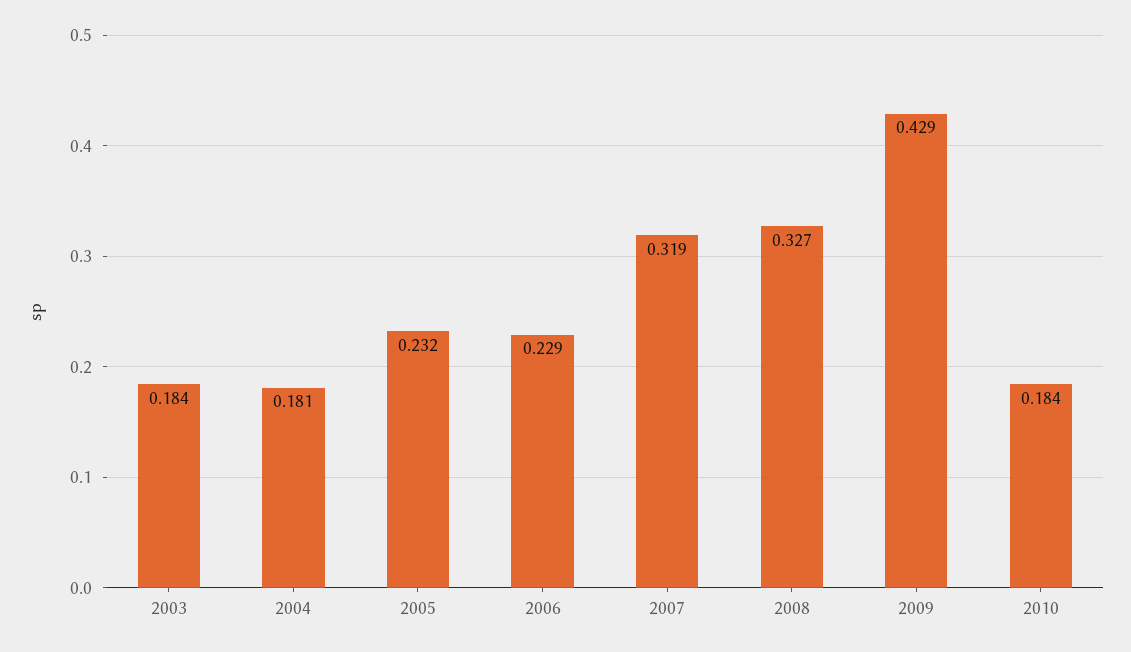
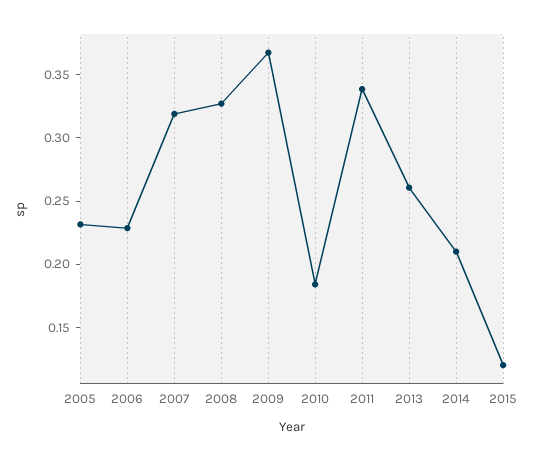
2003: 0.184 -> none
2004: 0.181 -> none
2009: 0.429 -> 0.37
2011: none -> 0.34
2013: none -> 0.26
2014: none -> 0.21
2015: none -> 0.12

